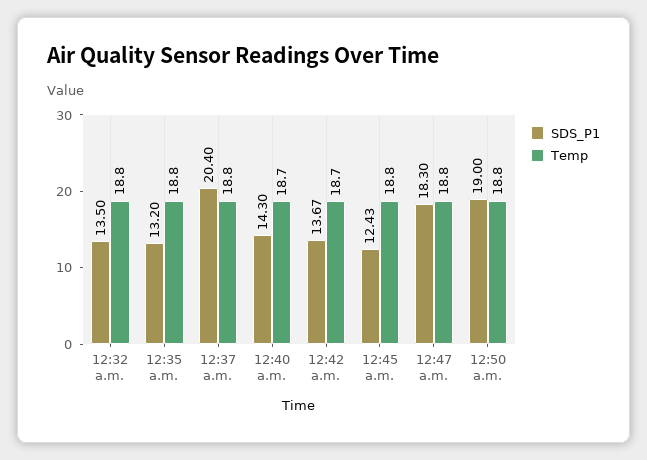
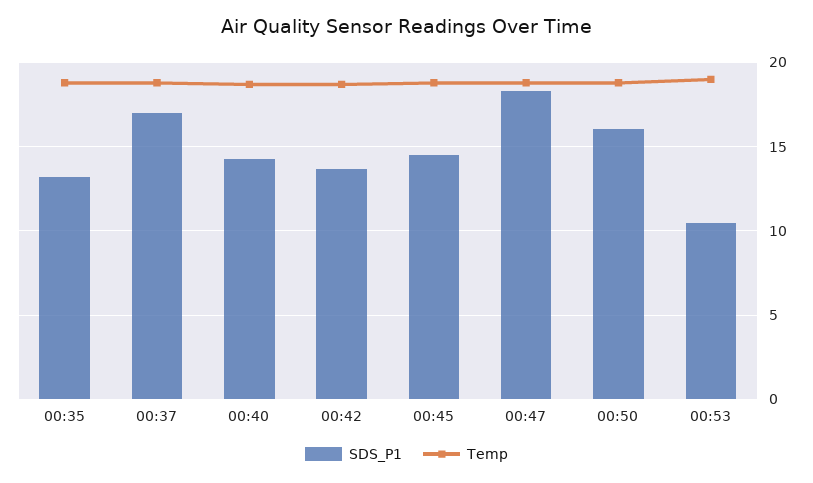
SDS_P1, 12:32 a.m.: 13.5 -> none
Temp, 12:32 a.m.: 18.8 -> none
SDS_P1, 12:37 a.m.: 20.4 -> 17
SDS_P1, 12:45 a.m.: 12.43 -> 14.5
SDS_P1, 12:50 a.m.: 19 -> 16
SDS_P1, 00:53: none -> 10.5
Temp, 00:53: none -> 19

